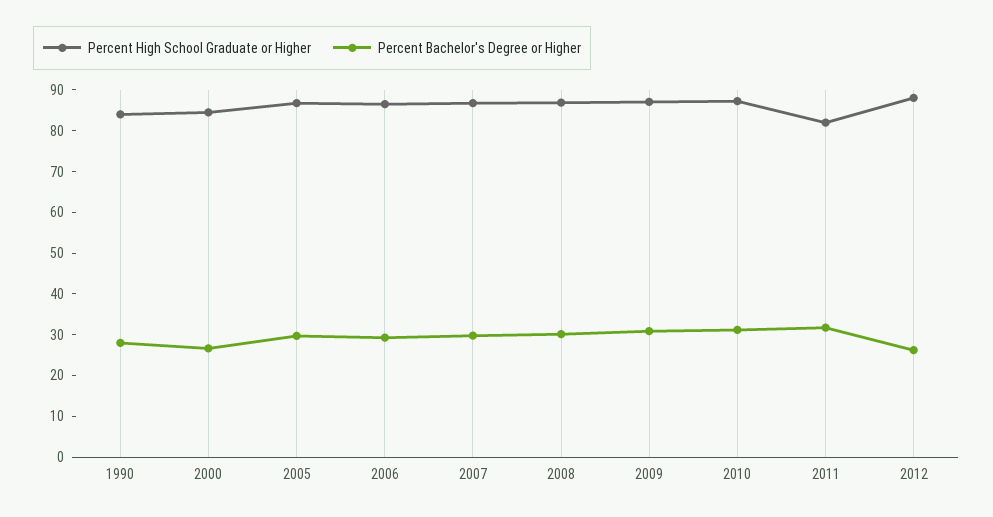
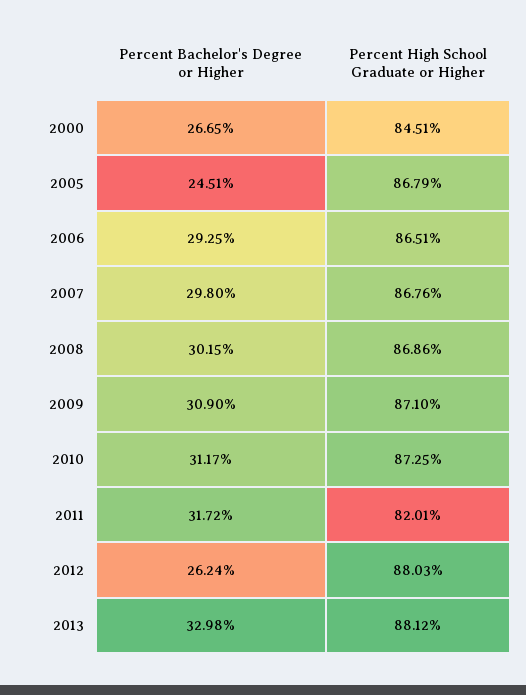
Percent High School Graduate or Higher, 1990: 84 -> none
Percent Bachelor's Degree or Higher, 1990: 28 -> none
Percent Bachelor's Degree or Higher, 2005: 30 -> 24.51
Percent Bachelor's Degree or Higher, 2013: none -> 32.98
Percent High School Graduate or Higher, 2013: none -> 88.12

